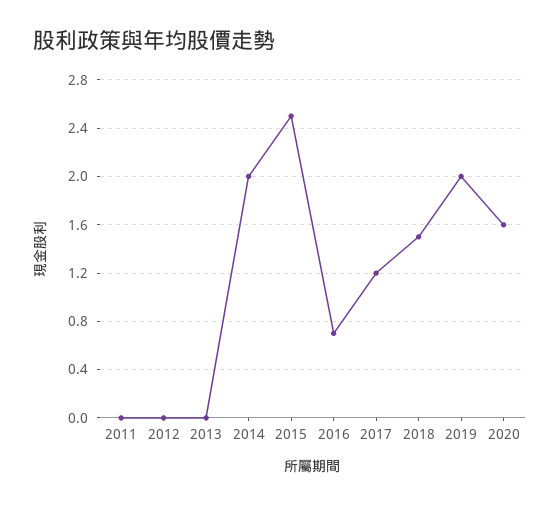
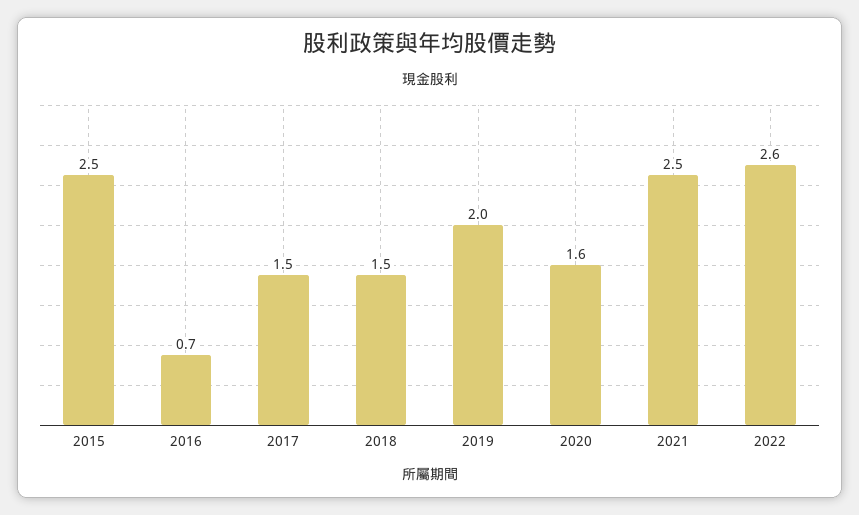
2011: 0 -> none
2012: 0 -> none
2013: 0 -> none
2014: 2 -> none
2017: 1.2 -> 1.5
2021: none -> 2.5
2022: none -> 2.6

